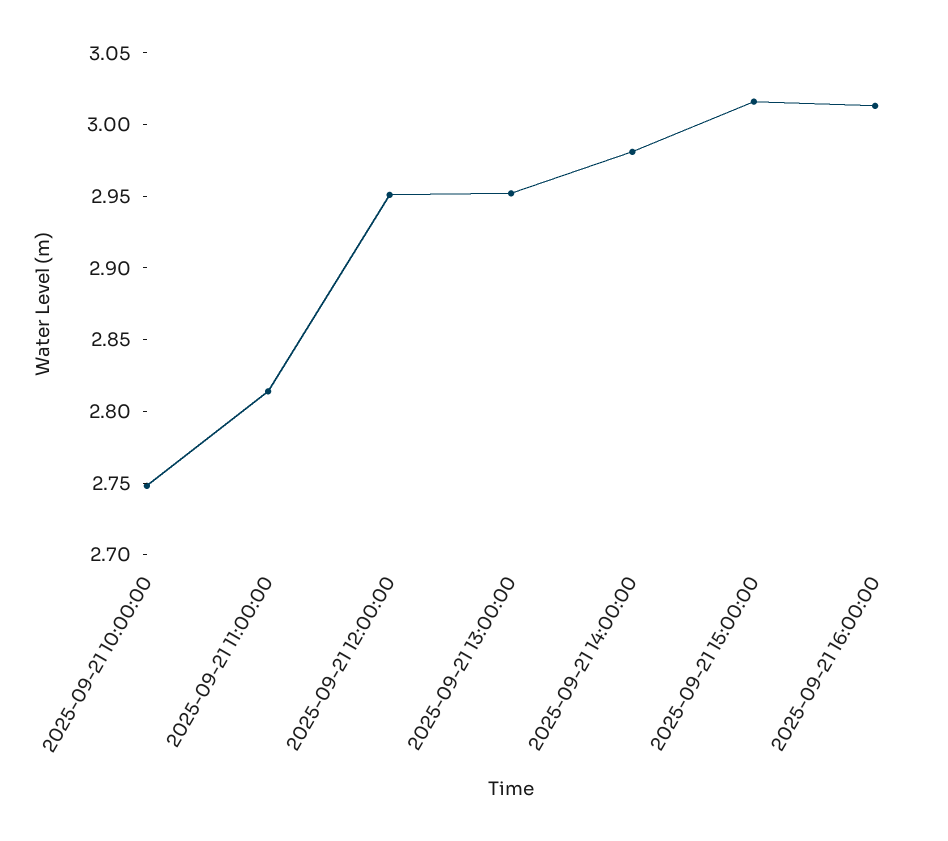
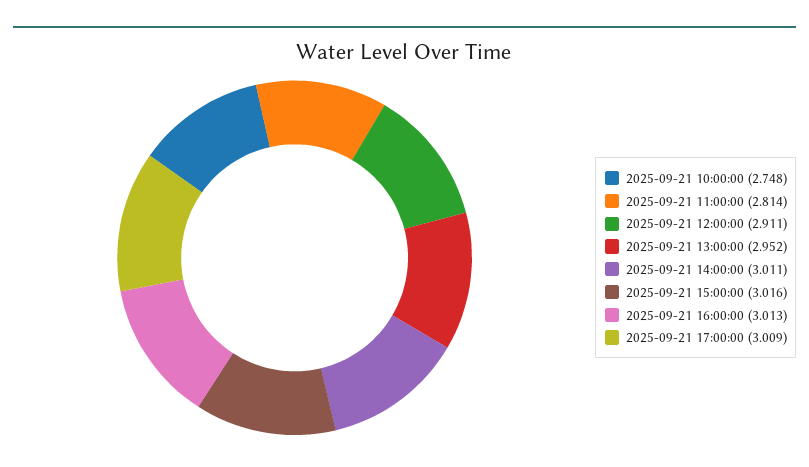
2025-09-21 12:00:00: 2.95 -> 2.911
2025-09-21 14:00:00: 2.98 -> 3.011
2025-09-21 17:00:00: none -> 3.009

